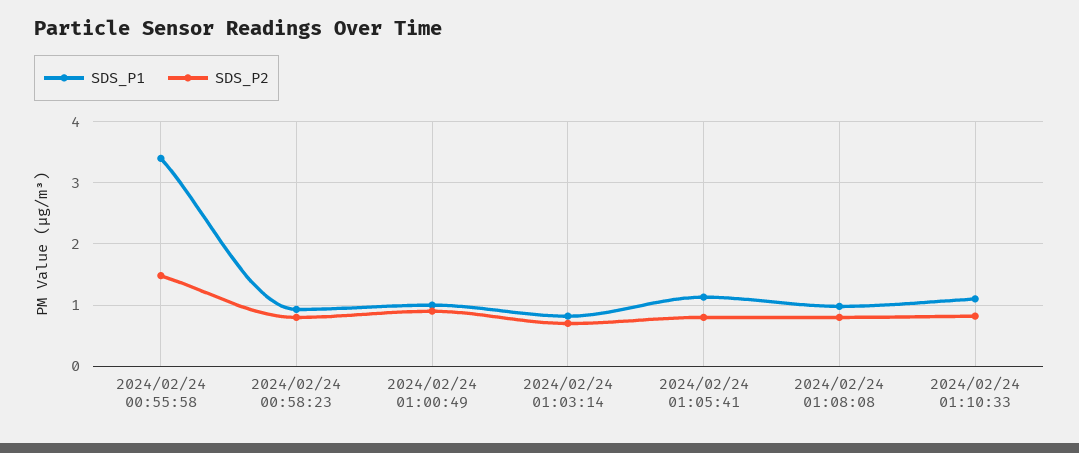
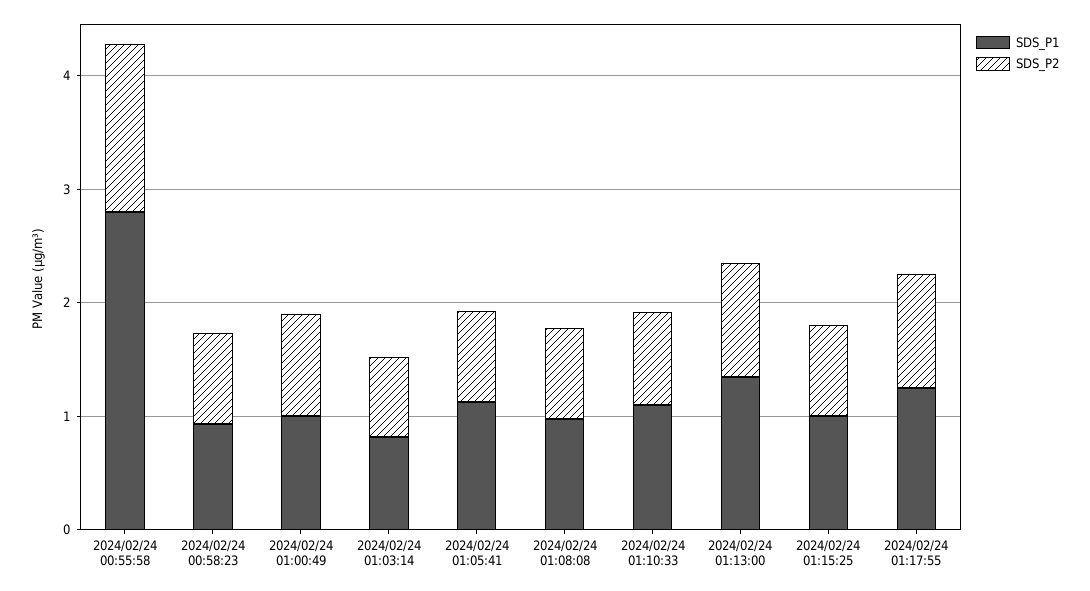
SDS_P1, 2024/02/24 00:55:58: 3.4 -> 2.8
SDS_P1, 2024/02/24 01:13:00: none -> 1.4
SDS_P2, 2024/02/24 01:13:00: none -> 1
SDS_P1, 2024/02/24 01:15:25: none -> 1
SDS_P2, 2024/02/24 01:15:25: none -> 0.8
SDS_P1, 2024/02/24 01:17:55: none -> 1.2
SDS_P2, 2024/02/24 01:17:55: none -> 1

